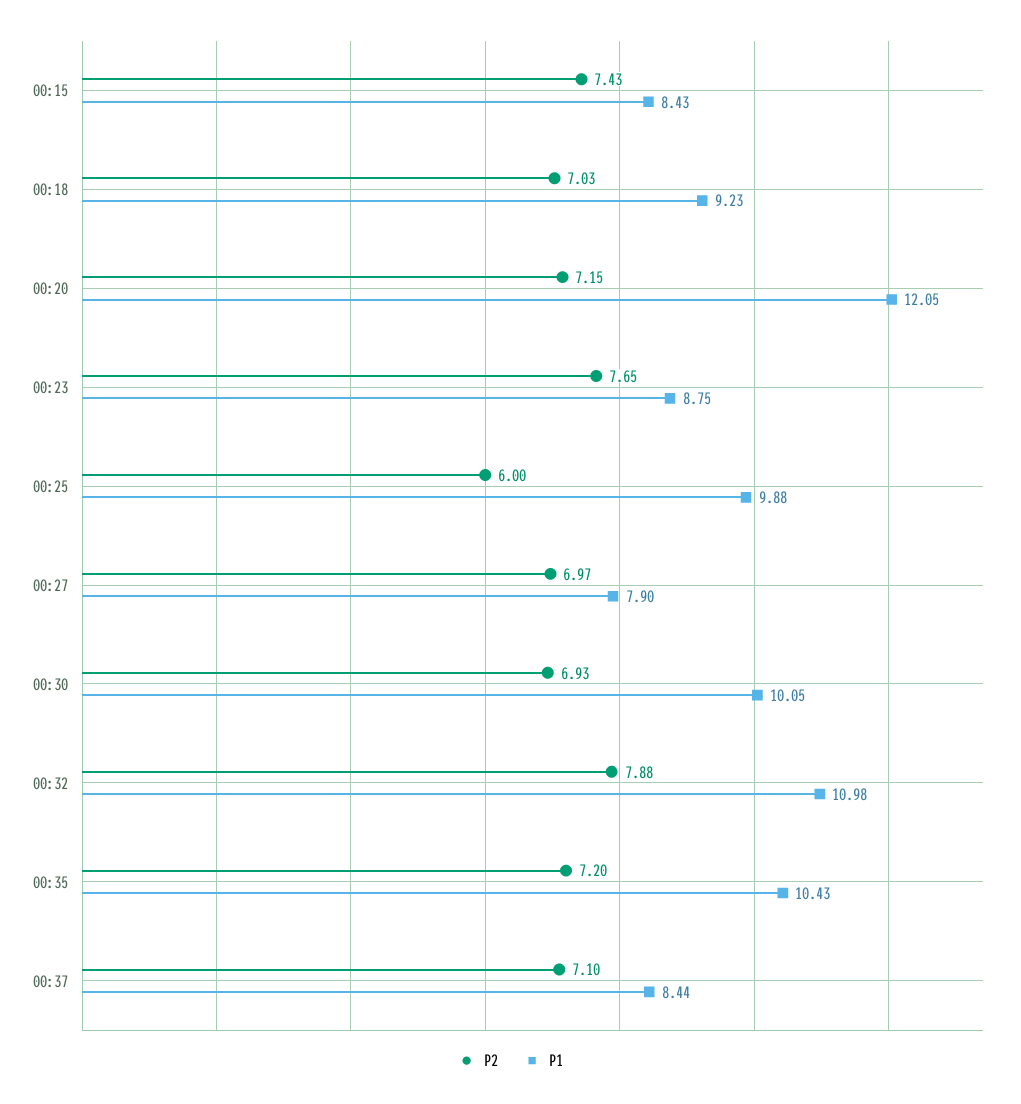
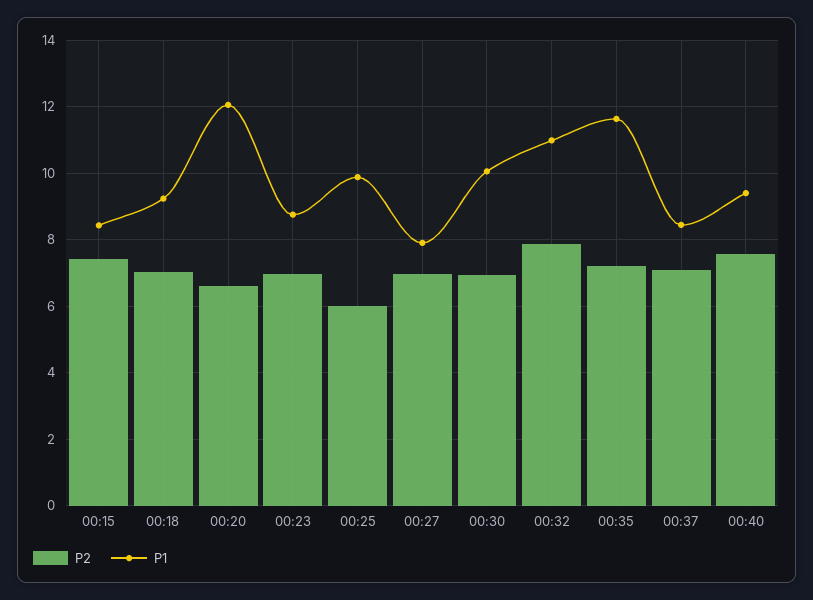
P2, 00:20: 7.15 -> 6.6
P2, 00:23: 7.65 -> 7
P1, 00:35: 10.43 -> 11.6
P2, 00:40: none -> 7.6
P1, 00:40: none -> 9.4

